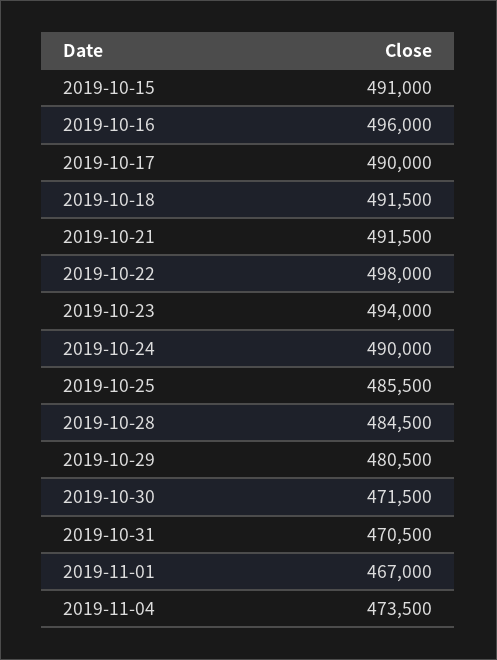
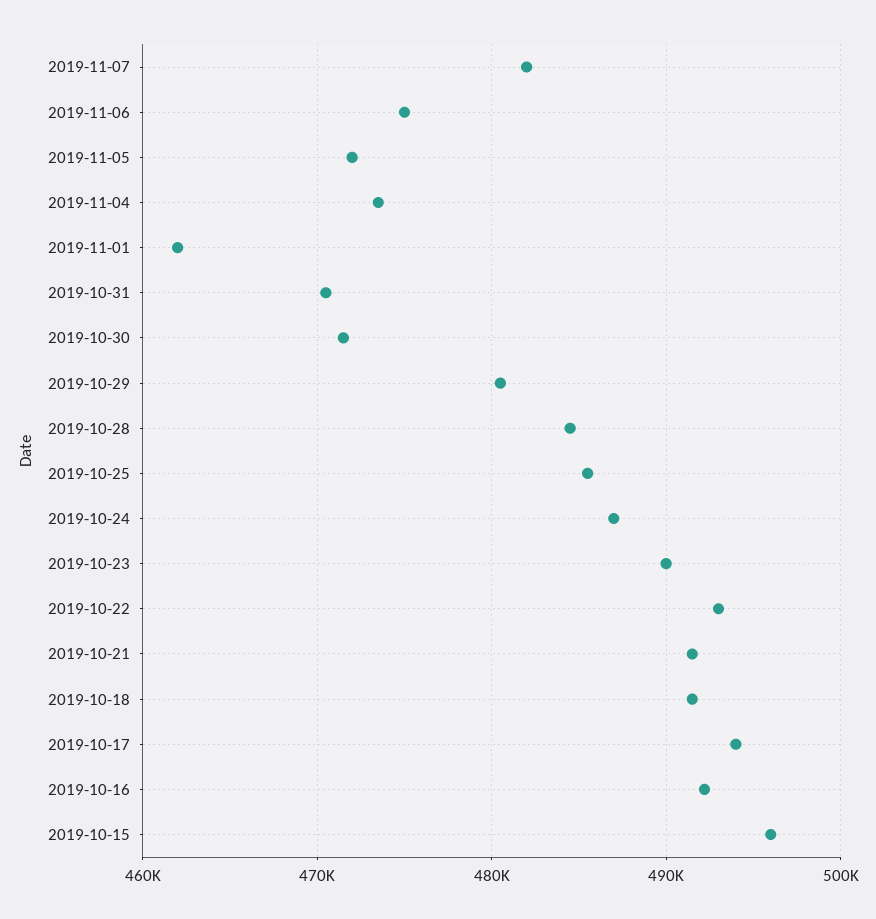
2019-10-15: 491000 -> 496000
2019-10-16: 496000 -> 492000
2019-10-17: 490000 -> 494000
2019-10-22: 498000 -> 493000
2019-10-23: 494000 -> 490000
2019-10-24: 490000 -> 487000
2019-11-01: 467000 -> 462000
2019-11-07: none -> 482000
2019-11-06: none -> 475000
2019-11-05: none -> 472000

